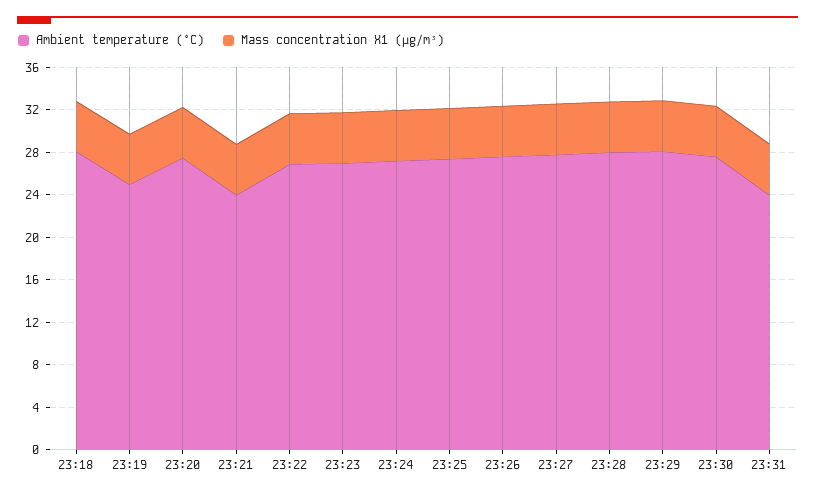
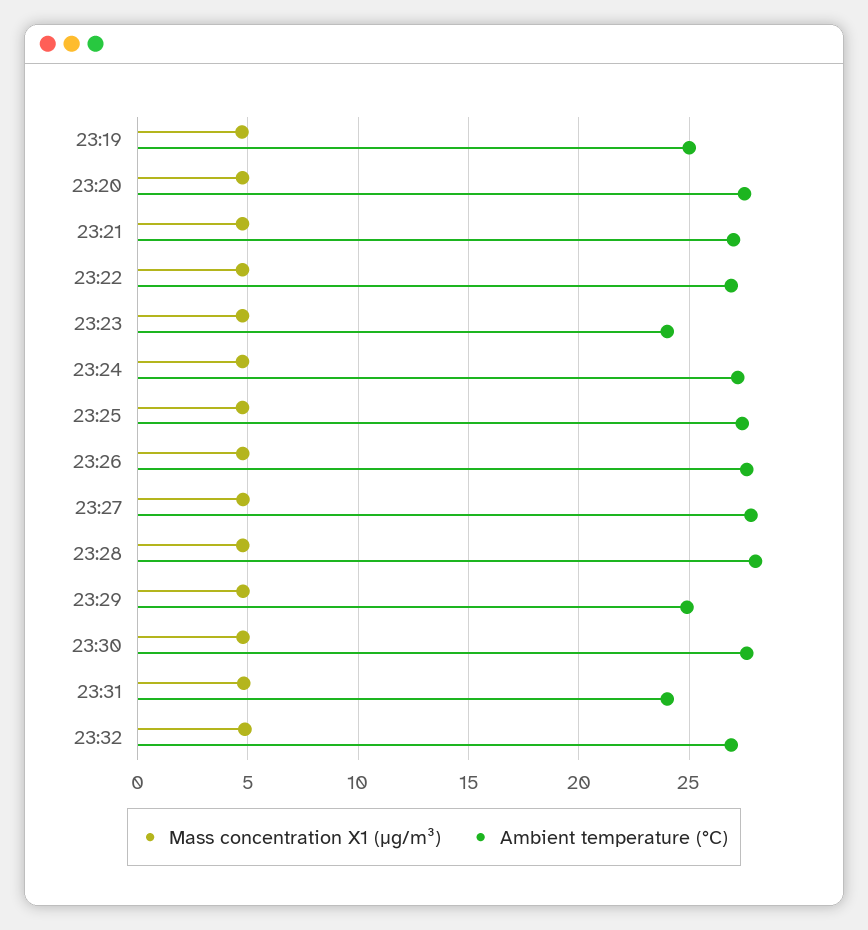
Ambient temperature (°C), 23:18: 28 -> none
Mass concentration X1 (μg/m³), 23:18: 5 -> none
Ambient temperature (°C), 23:21: 24 -> 27
Ambient temperature (°C), 23:23: 27 -> 24
Ambient temperature (°C), 23:29: 28 -> 25
Mass concentration X1 (μg/m³), 23:32: none -> 5
Ambient temperature (°C), 23:32: none -> 27

